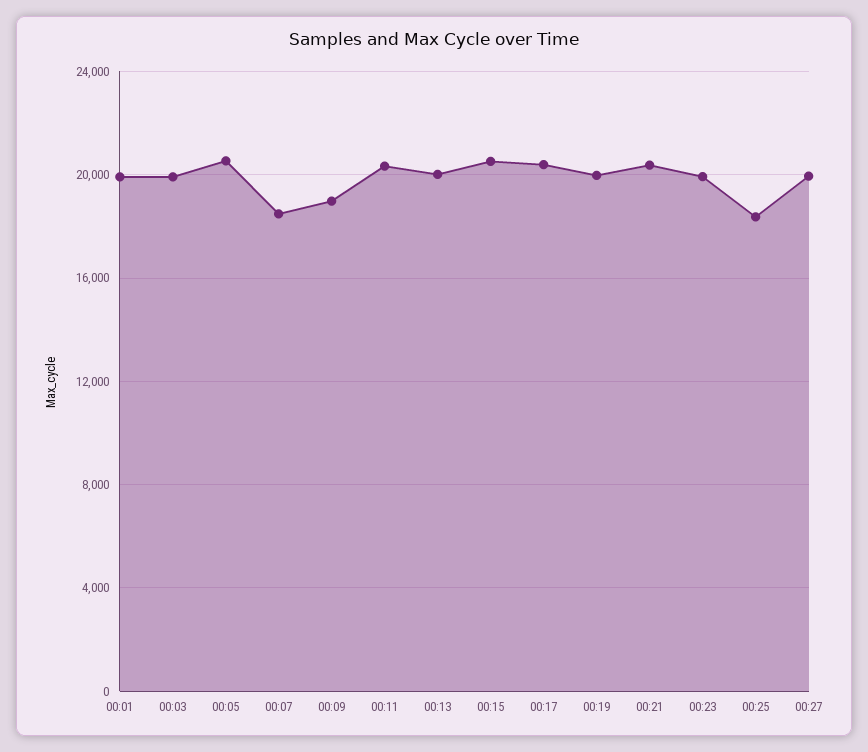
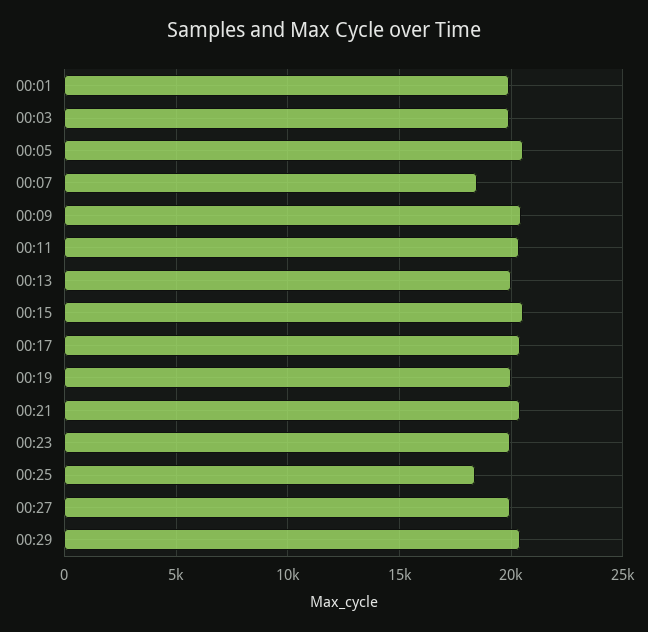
00:09: 19000 -> 20500
00:29: none -> 20500

